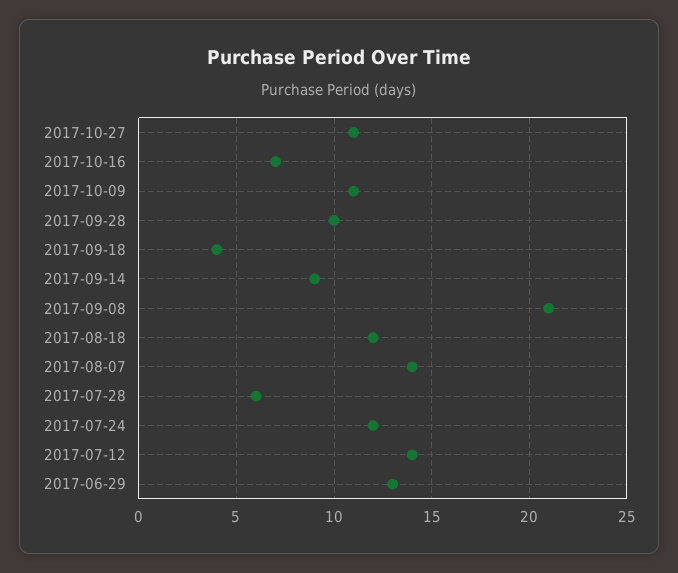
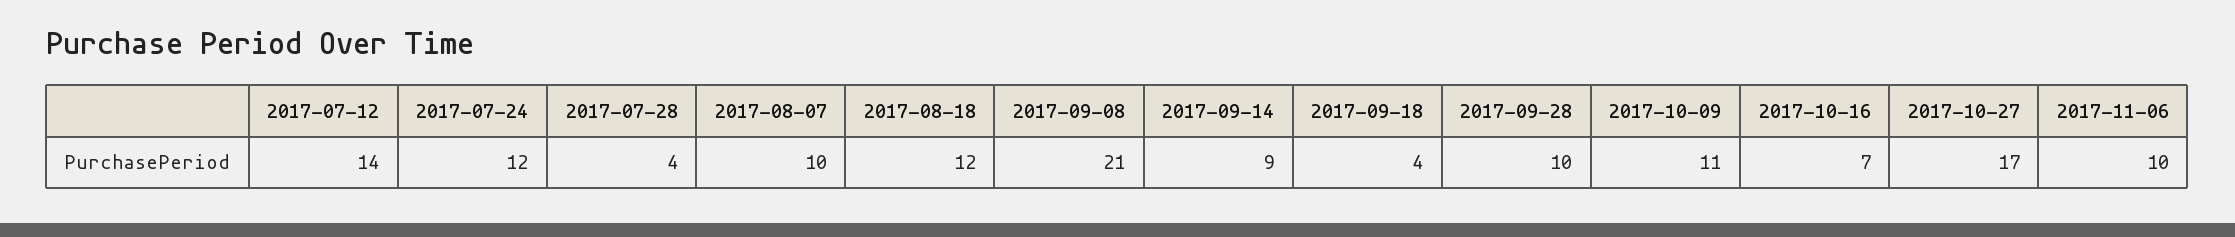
2017-10-27: 11 -> 17
2017-08-07: 14 -> 10
2017-07-28: 6 -> 4
2017-06-29: 13 -> none
2017-11-06: none -> 10

